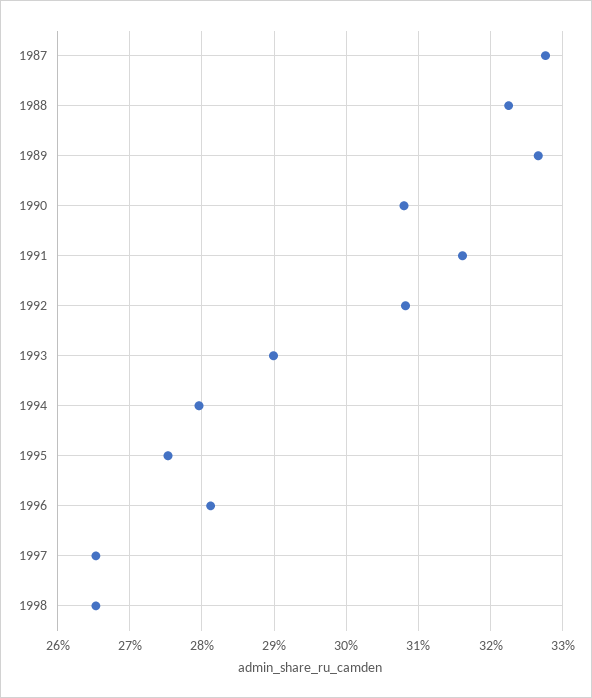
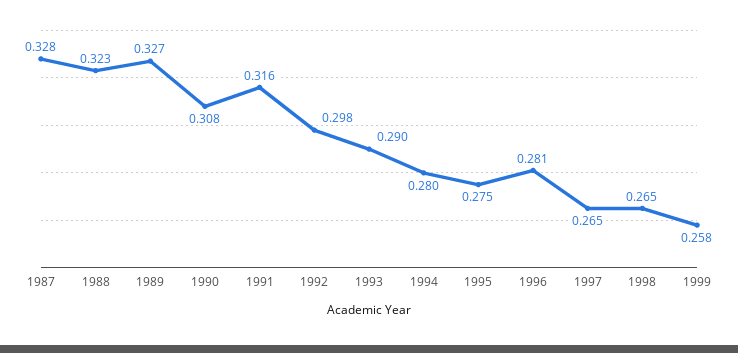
1992: 0.308 -> 0.298
1999: none -> 0.258

